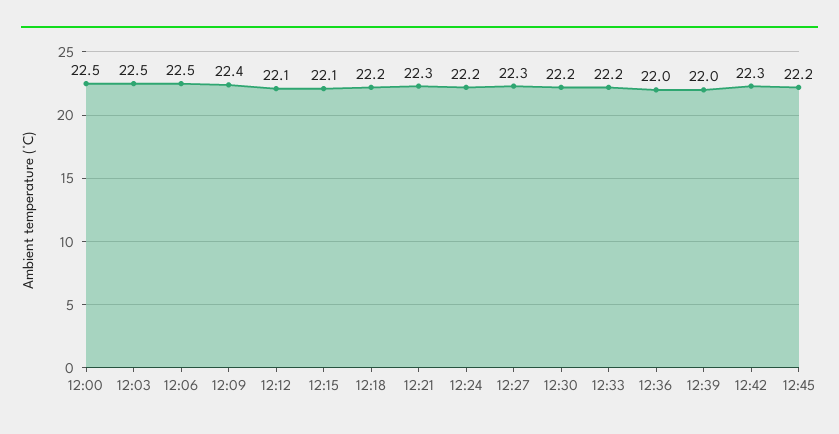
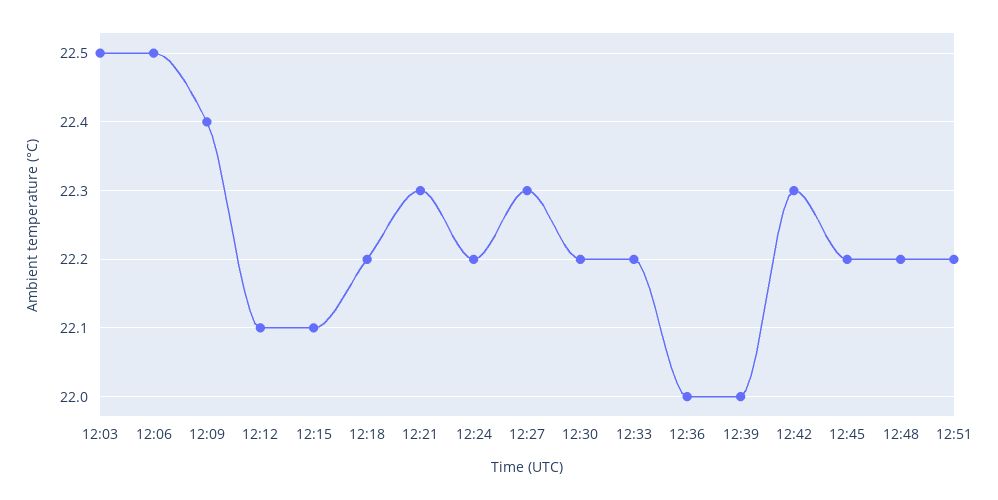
12:00: 22.5 -> none
12:48: none -> 22.2
12:51: none -> 22.2

